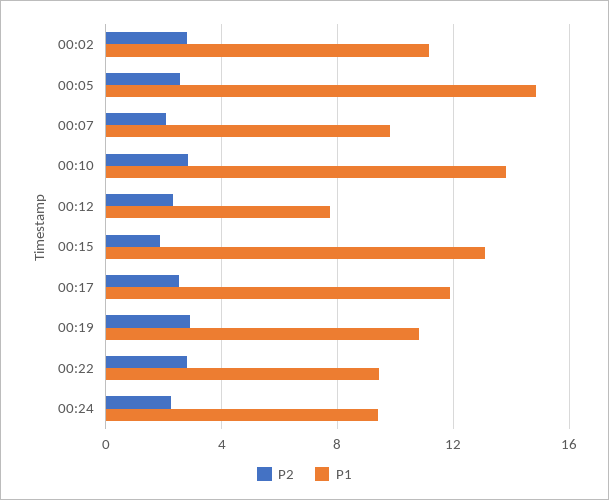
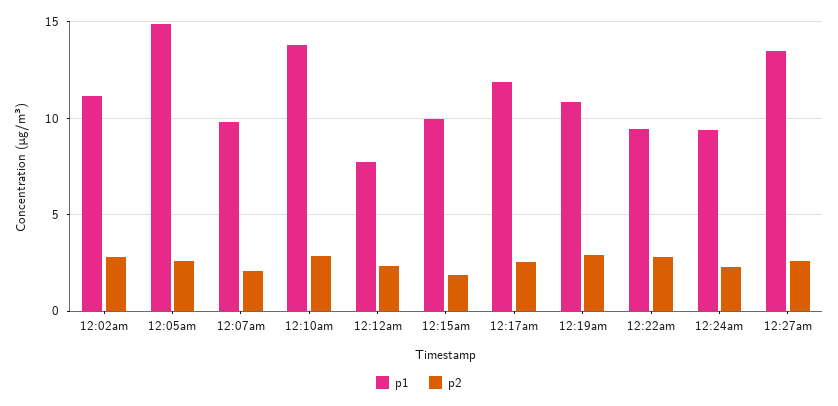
P1, 00:15: 13 -> 10
P1, 12:27am: none -> 13.5
P2, 12:27am: none -> 2.5

